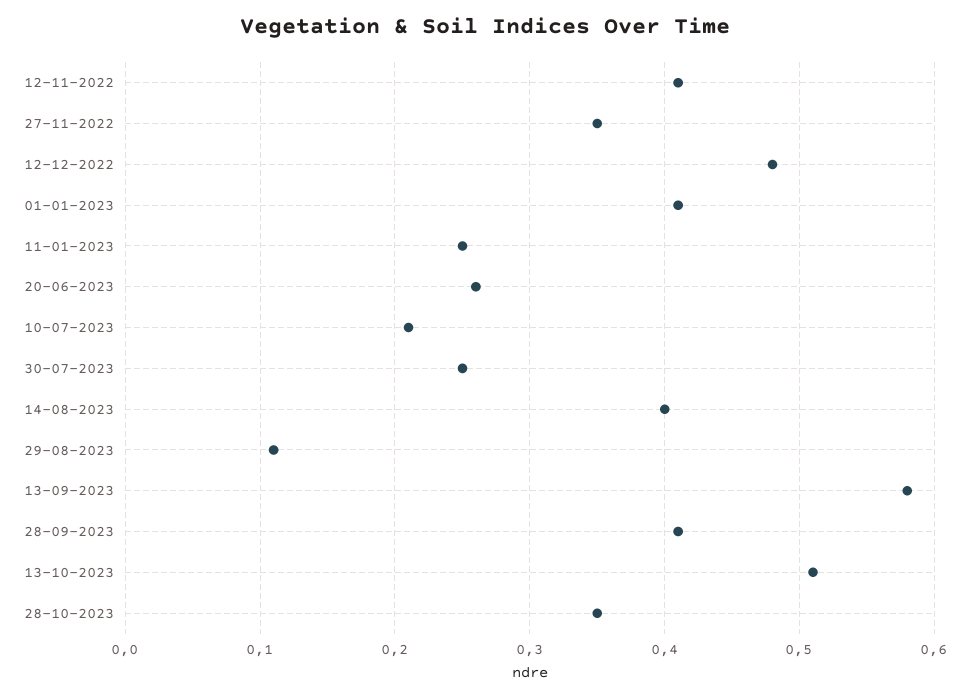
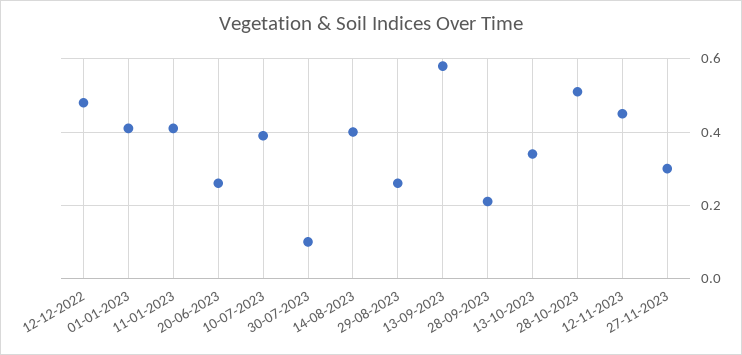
12-11-2022: 0.41 -> none
27-11-2022: 0.35 -> none
11-01-2023: 0.25 -> 0.4
10-07-2023: 0.21 -> 0.4
30-07-2023: 0.25 -> 0.1
29-08-2023: 0.11 -> 0.25
28-09-2023: 0.41 -> 0.2
13-10-2023: 0.51 -> 0.35
28-10-2023: 0.35 -> 0.5
12-11-2023: none -> 0.45
27-11-2023: none -> 0.3

